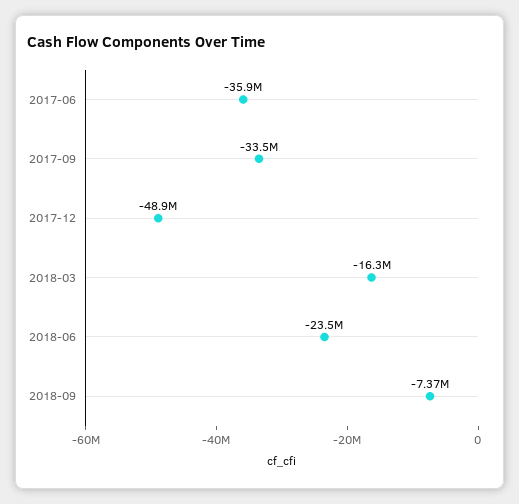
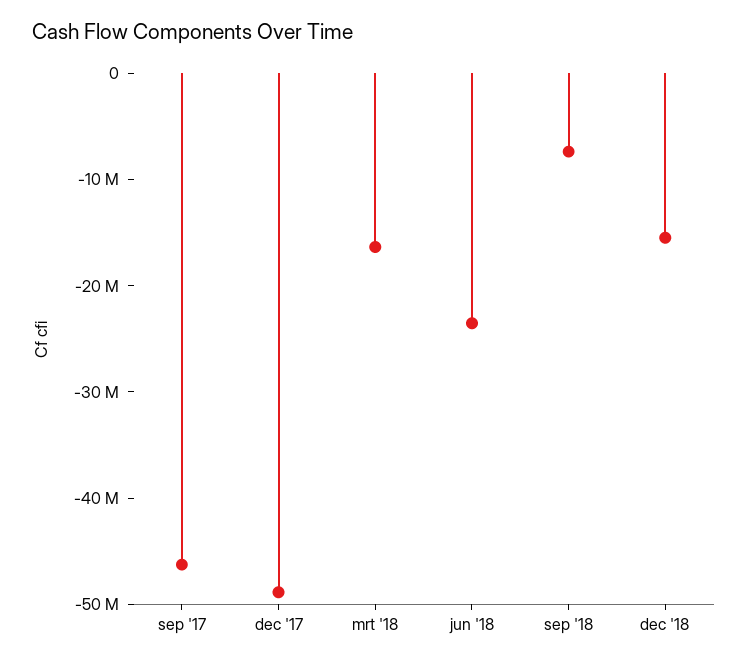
2017-06: -35900000 -> none
2017-09: -33500000 -> -46000000
dec '18: none -> -16000000

